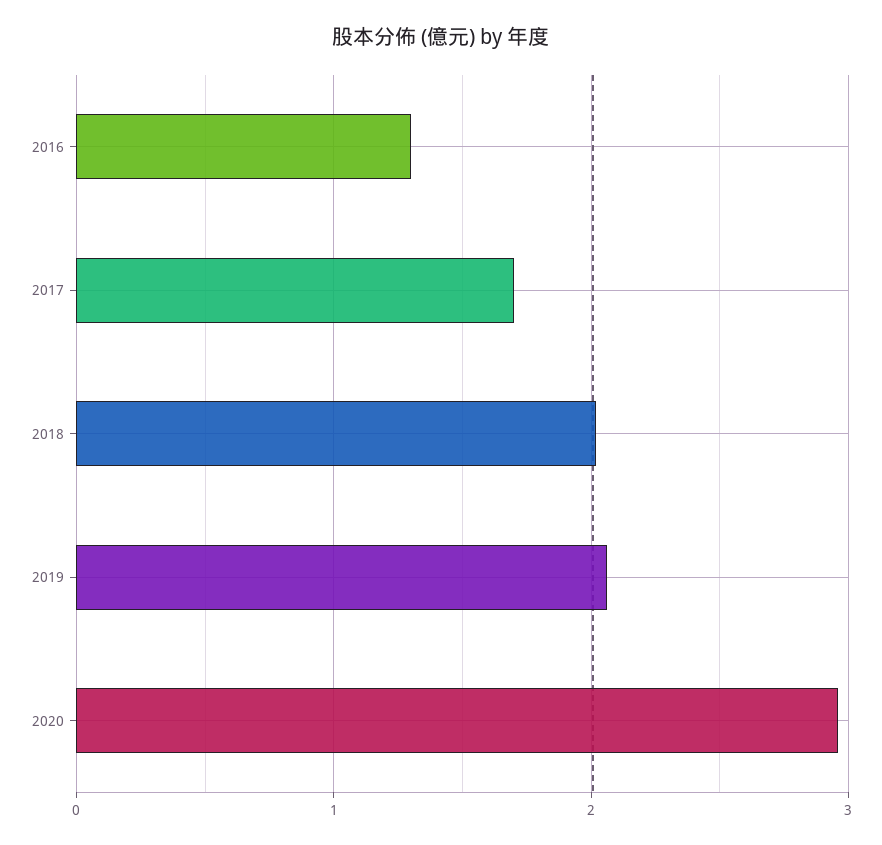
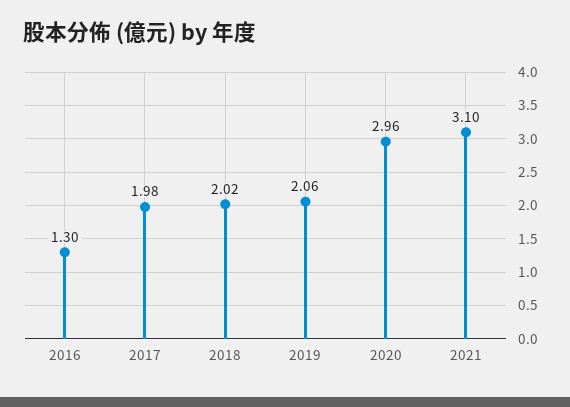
2017: 1.7 -> 1.98
2021: none -> 3.1

